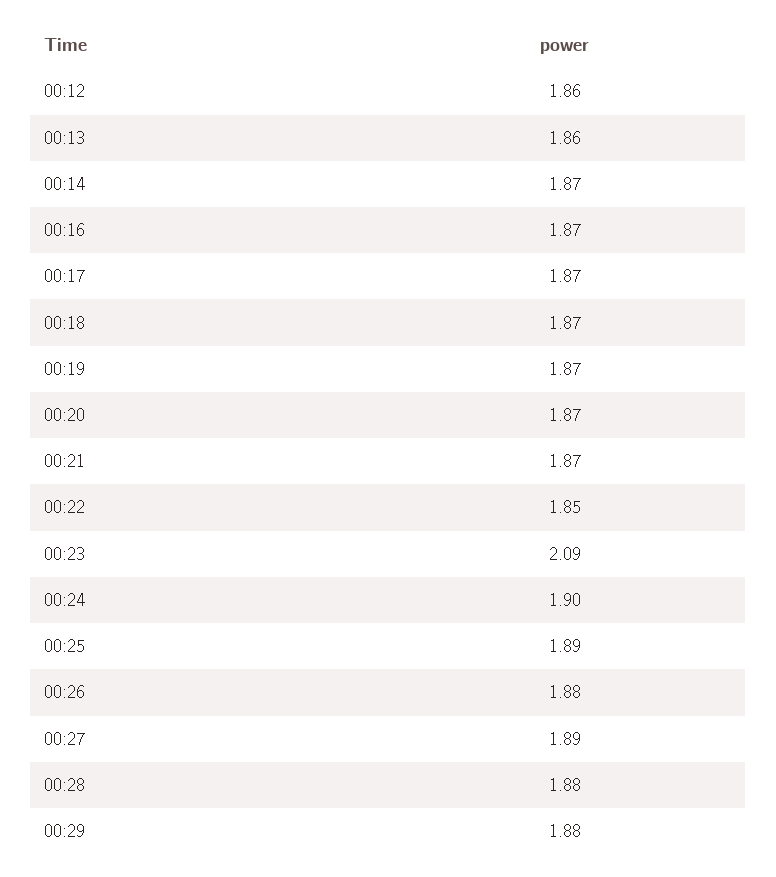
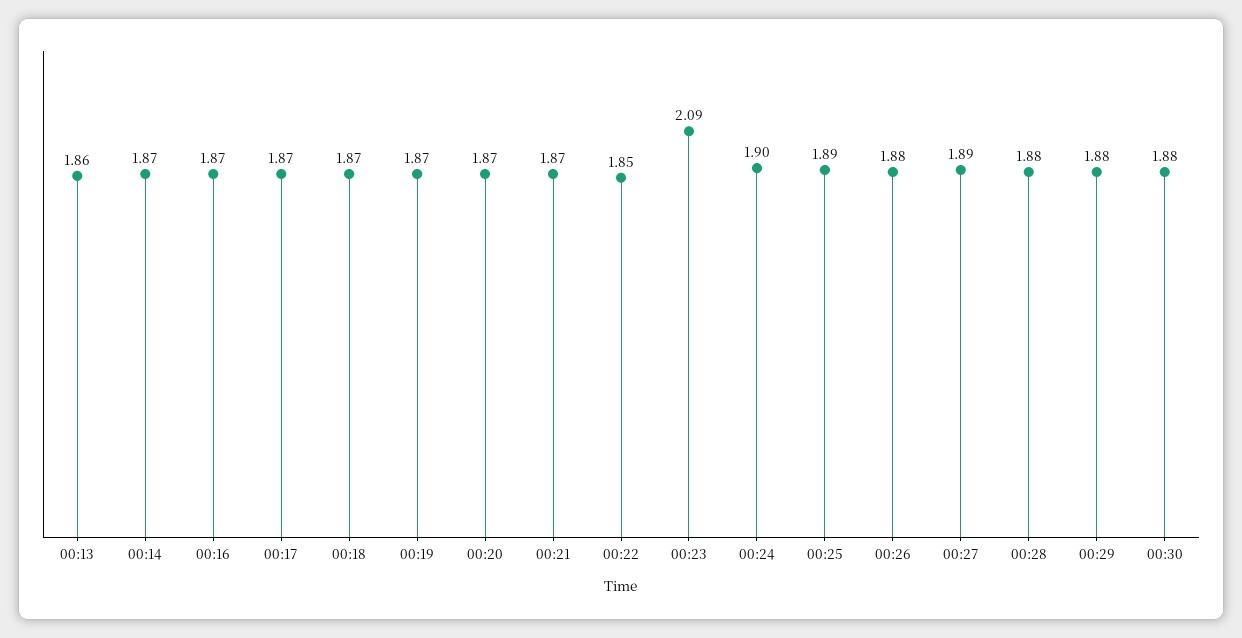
00:12: 1.86 -> none
00:30: none -> 1.88

